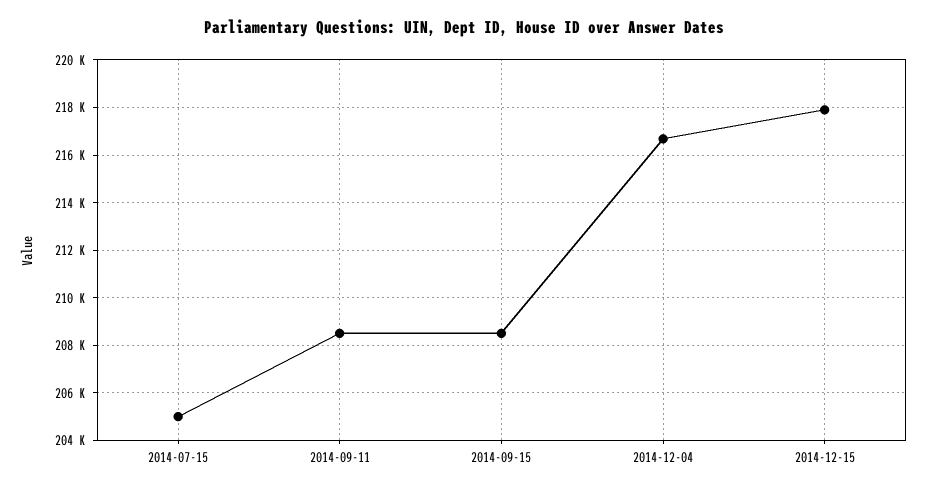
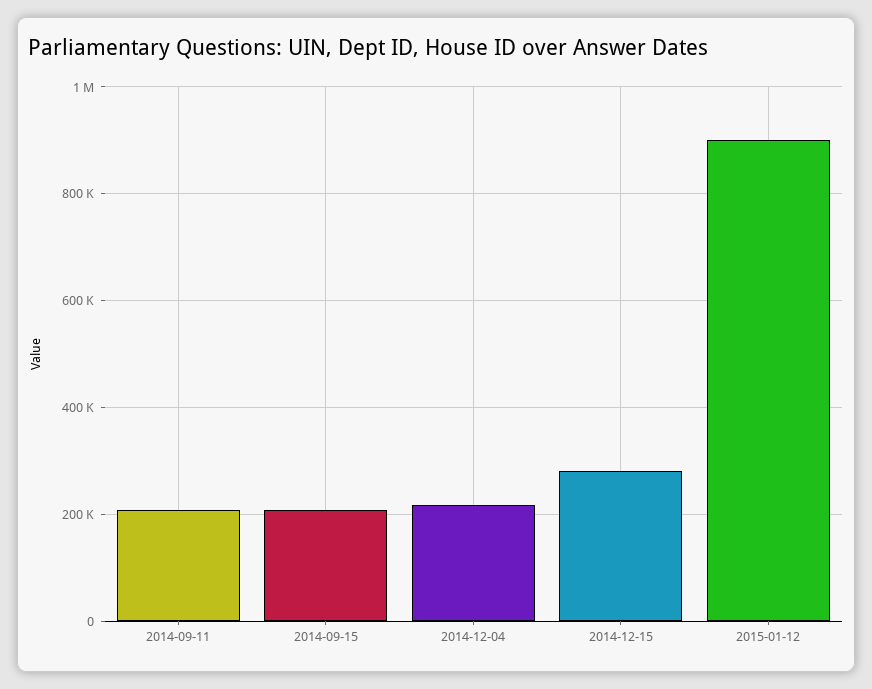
2014-07-15: 205000 -> none
2014-12-15: 218000 -> 280000
2015-01-12: none -> 900000

